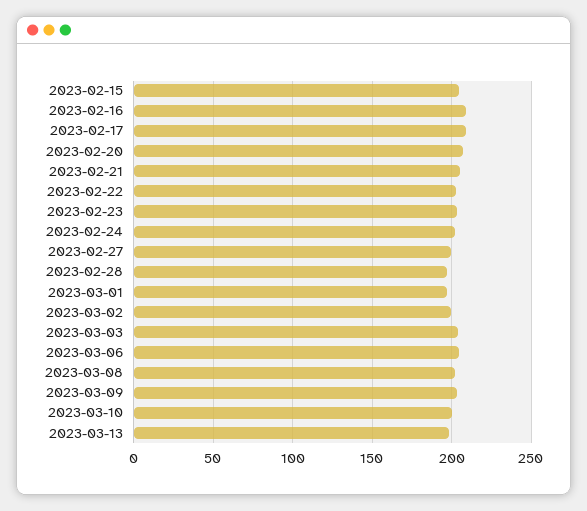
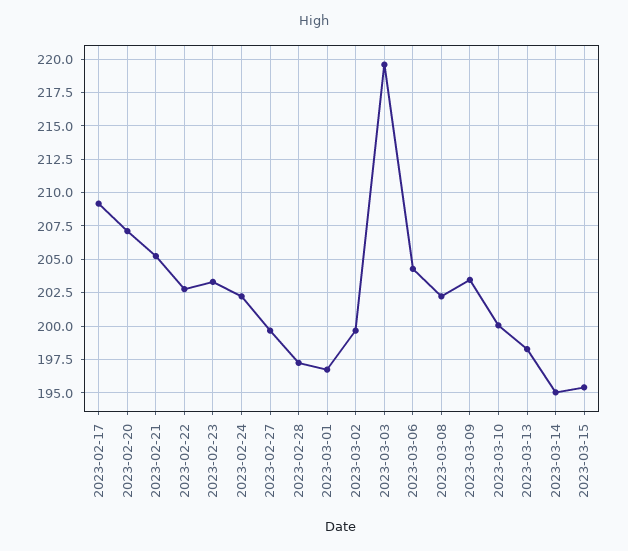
2023-02-15: 205 -> none
2023-02-16: 210 -> none
2023-03-03: 205 -> 219.5
2023-03-14: none -> 195
2023-03-15: none -> 195.5

